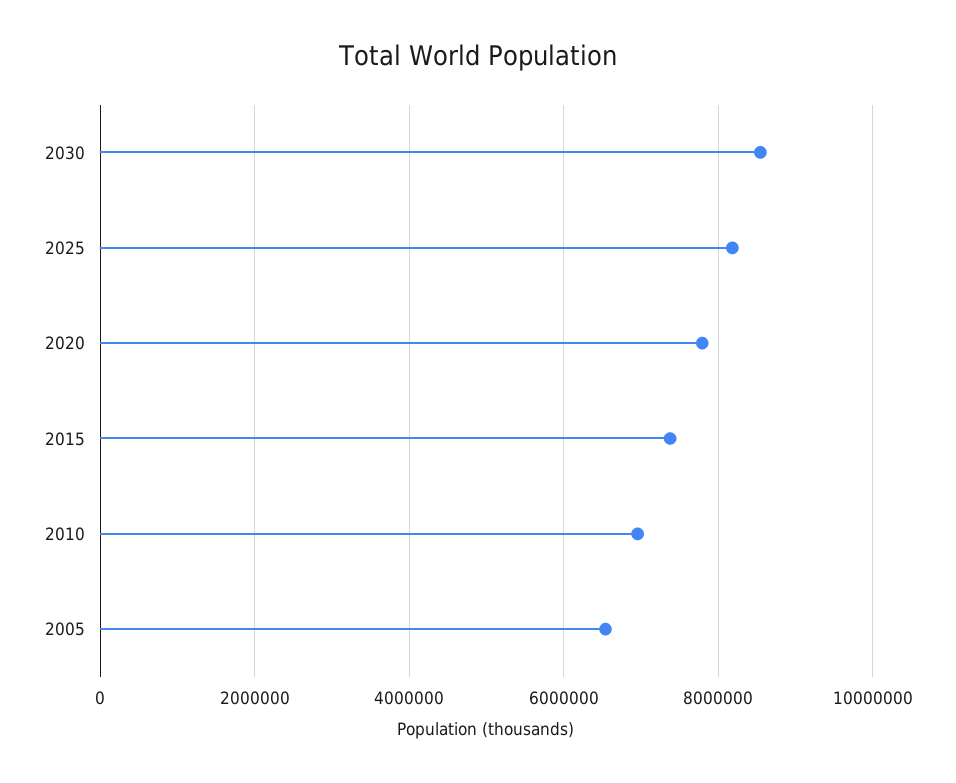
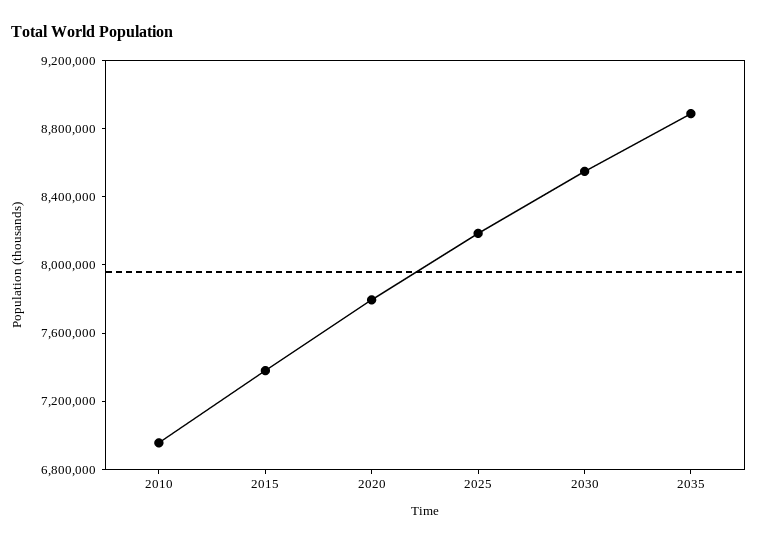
2005: 6600000 -> none
2035: none -> 8900000

